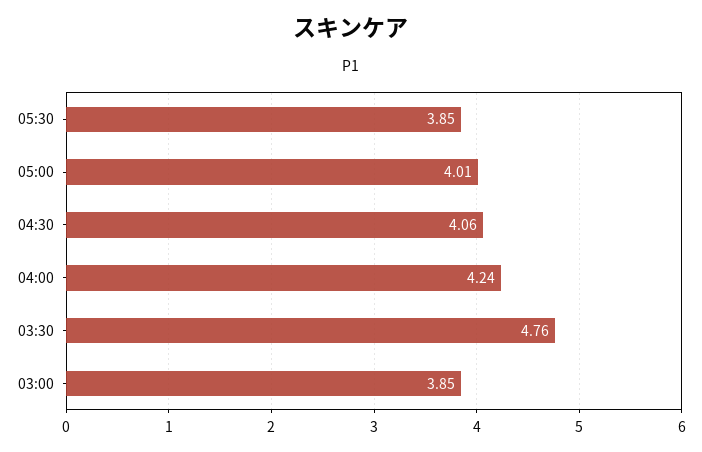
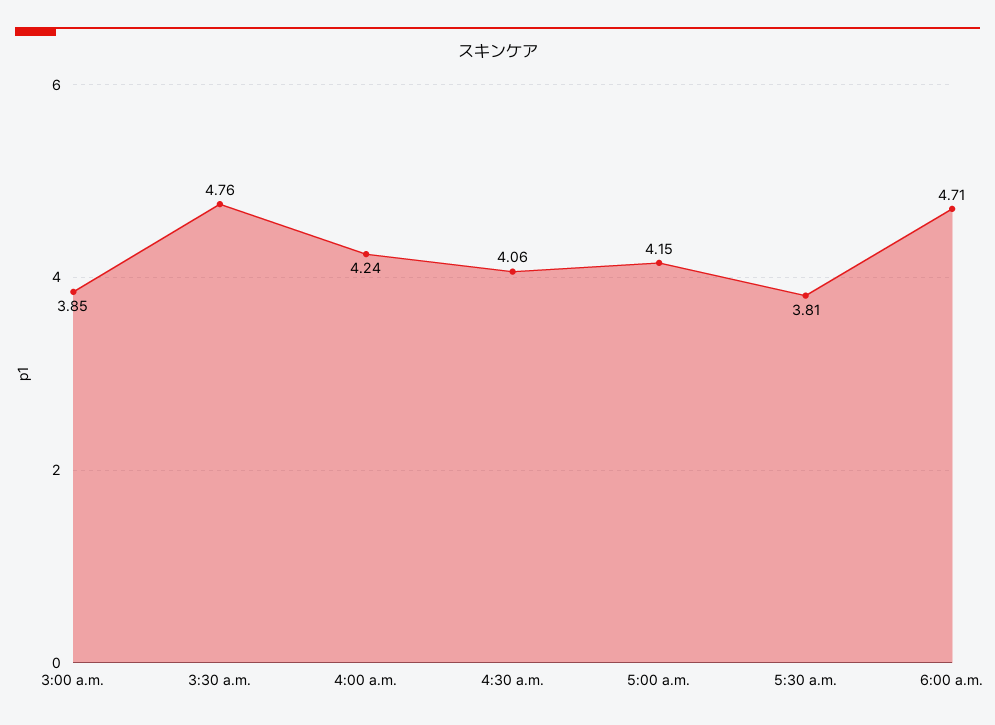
05:30: 3.85 -> 3.81
05:00: 4.01 -> 4.15
6:00 a.m.: none -> 4.71

